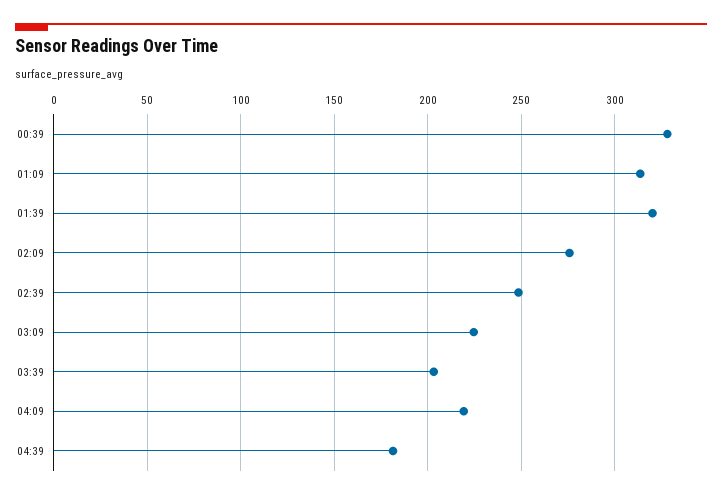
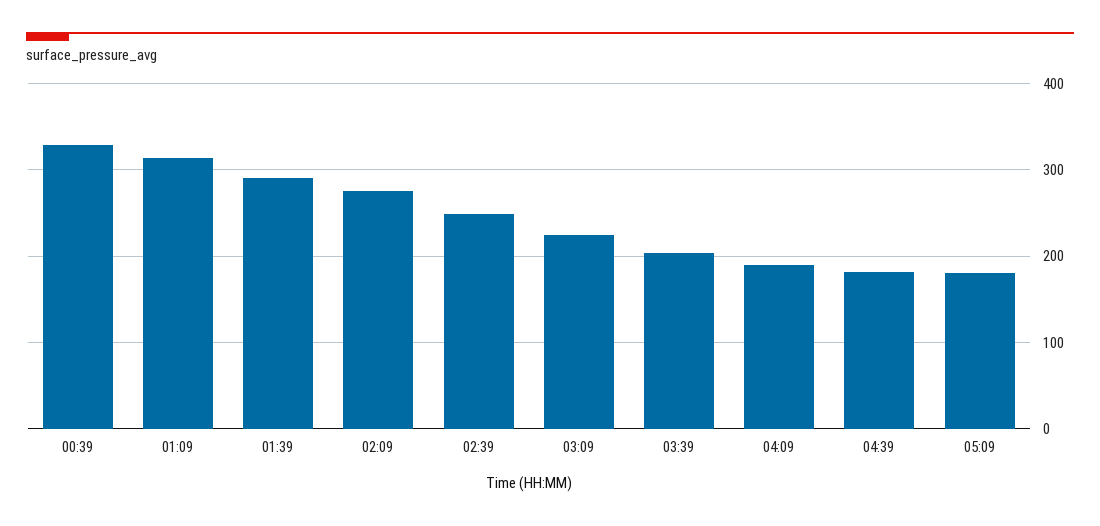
01:39: 320 -> 290
04:09: 220 -> 190
05:09: none -> 180

